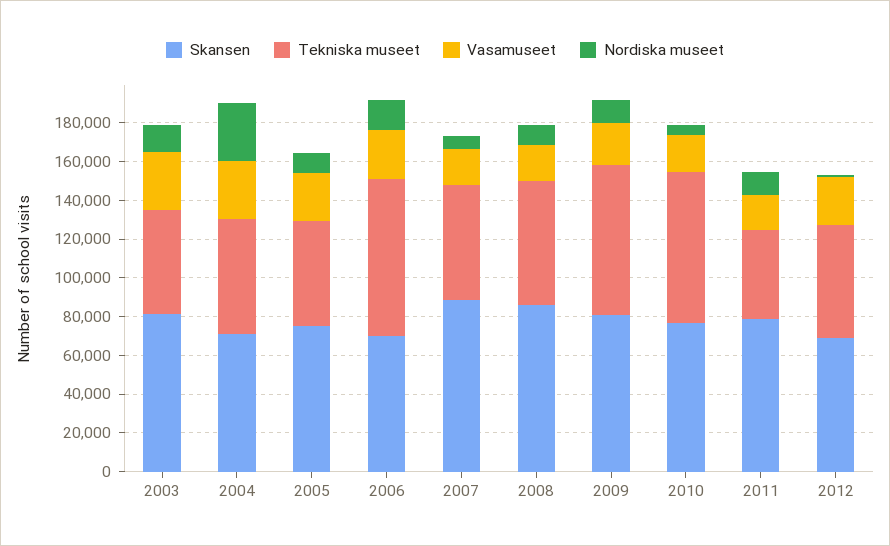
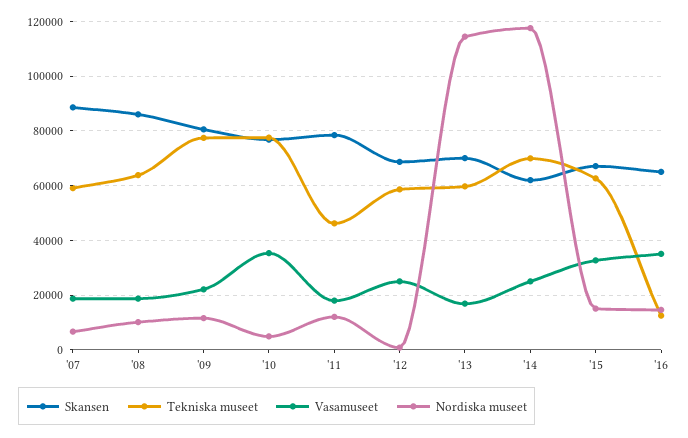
Skansen, 2003: 80000 -> none
Tekniska museet, 2003: 55000 -> none
Vasamuseet, 2003: 30000 -> none
Nordiska museet, 2003: 15000 -> none
Skansen, 2004: 70000 -> none
Tekniska museet, 2004: 60000 -> none
Vasamuseet, 2004: 30000 -> none
Nordiska museet, 2004: 30000 -> none
Skansen, 2005: 75000 -> none
Tekniska museet, 2005: 55000 -> none
Vasamuseet, 2005: 25000 -> none
Nordiska museet, 2005: 10000 -> none
Skansen, 2006: 70000 -> none
Tekniska museet, 2006: 80000 -> none
Vasamuseet, 2006: 25000 -> none
Nordiska museet, 2006: 15000 -> none
Vasamuseet, 2010: 20000 -> 35000
Skansen, '13: none -> 70000
Tekniska museet, '13: none -> 60000
Vasamuseet, '13: none -> 17500
Nordiska museet, '13: none -> 115000
Skansen, '14: none -> 62500
Tekniska museet, '14: none -> 70000
Vasamuseet, '14: none -> 25000
Nordiska museet, '14: none -> 117500
Skansen, '15: none -> 67500
Tekniska museet, '15: none -> 62500
Vasamuseet, '15: none -> 32500
Nordiska museet, '15: none -> 15000
Skansen, '16: none -> 65000
Tekniska museet, '16: none -> 12500
Vasamuseet, '16: none -> 35000
Nordiska museet, '16: none -> 15000

